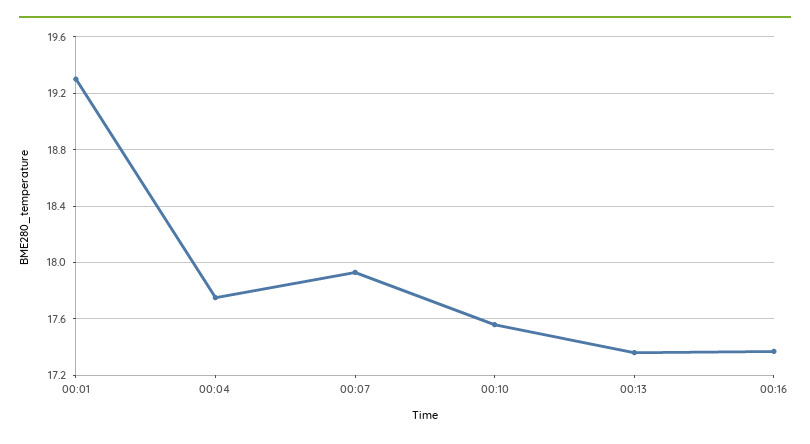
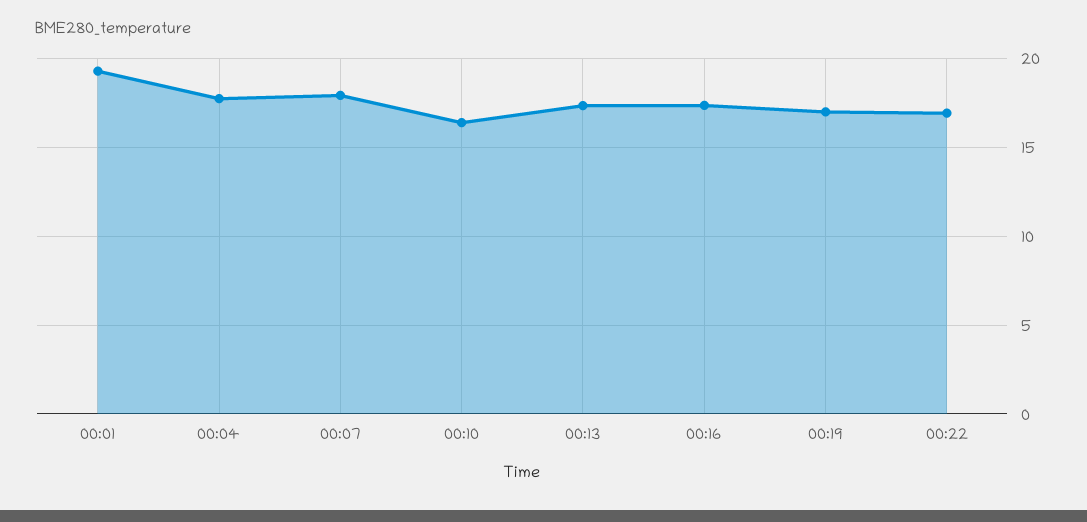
00:10: 17.55 -> 16.5
00:19: none -> 17
00:22: none -> 17

